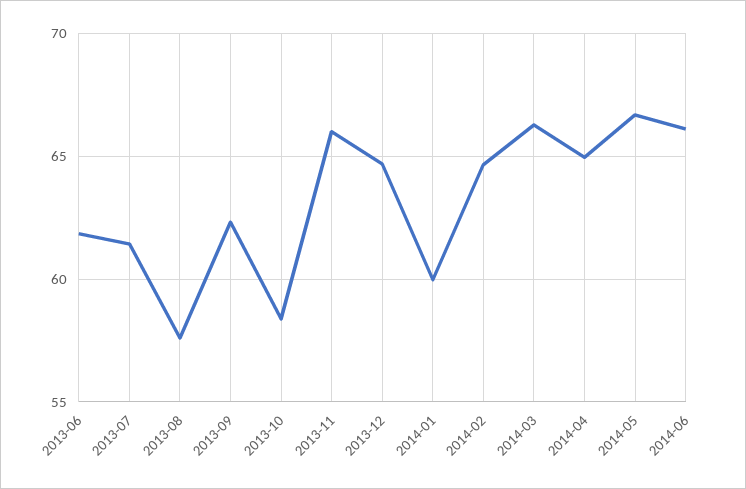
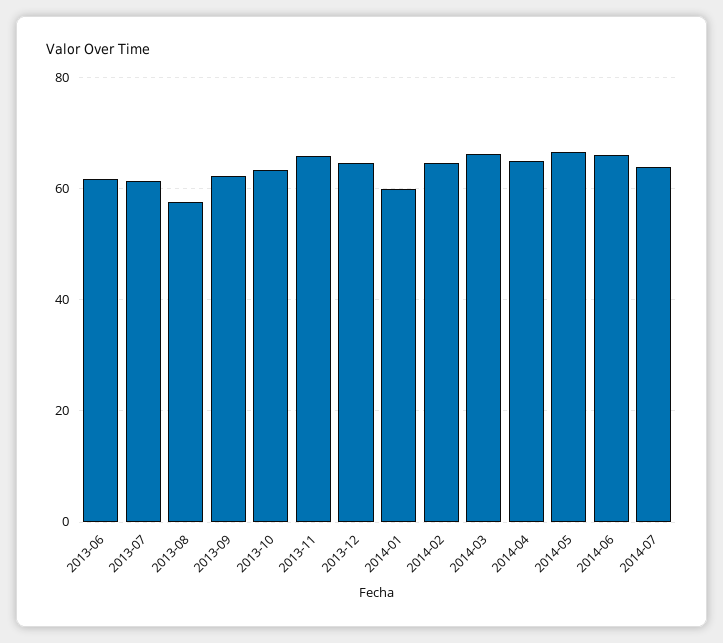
2013-10: 58.5 -> 64
2014-07: none -> 64

